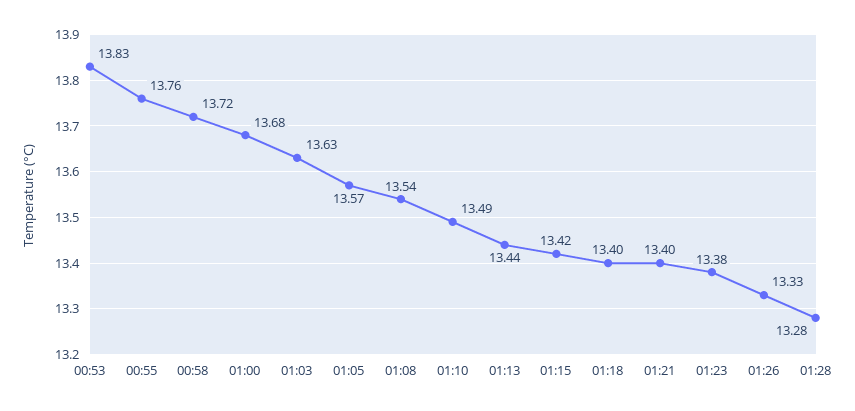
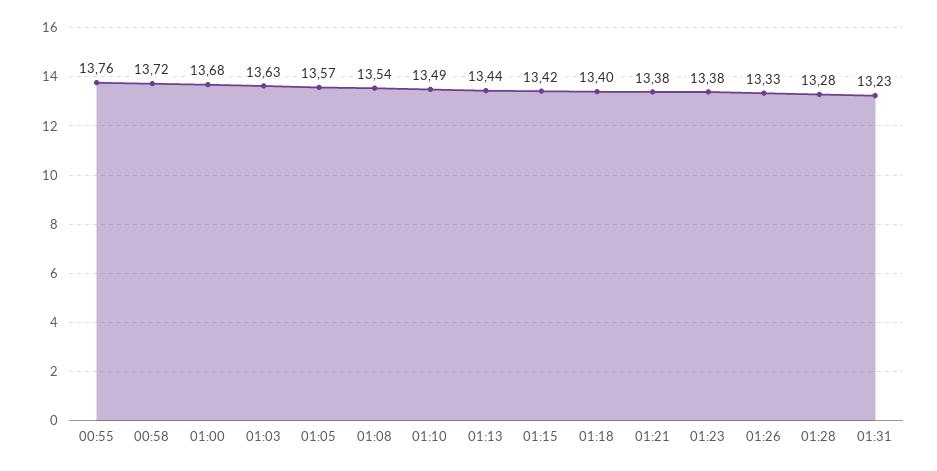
00:53: 13.83 -> none
01:21: 13.4 -> 13.38
01:31: none -> 13.23

